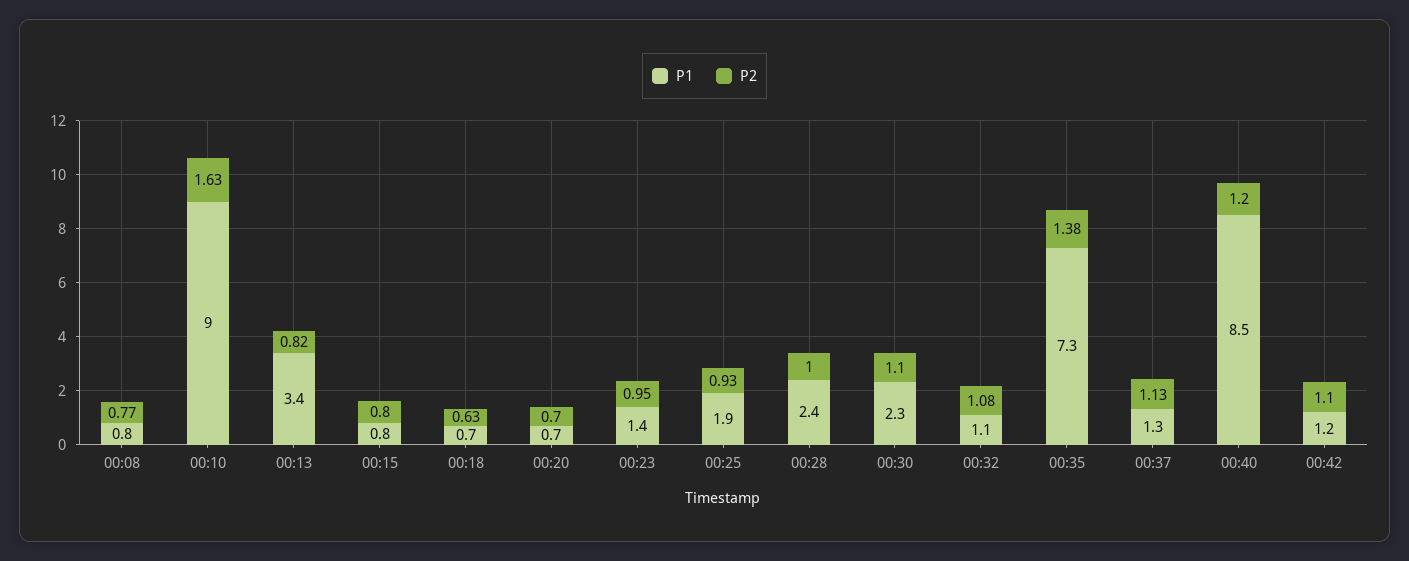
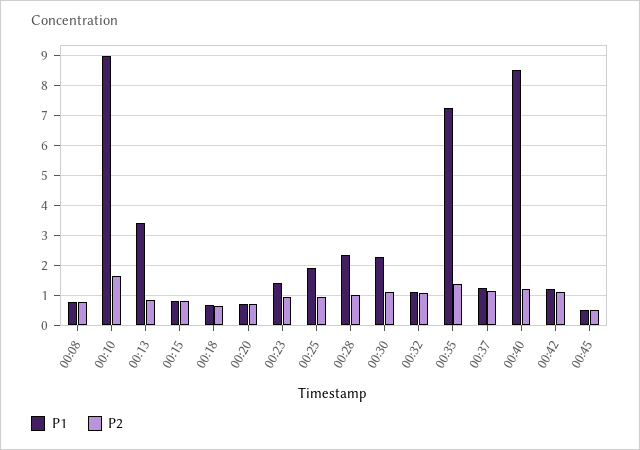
P1, 00:45: none -> 0.5
P2, 00:45: none -> 0.5

